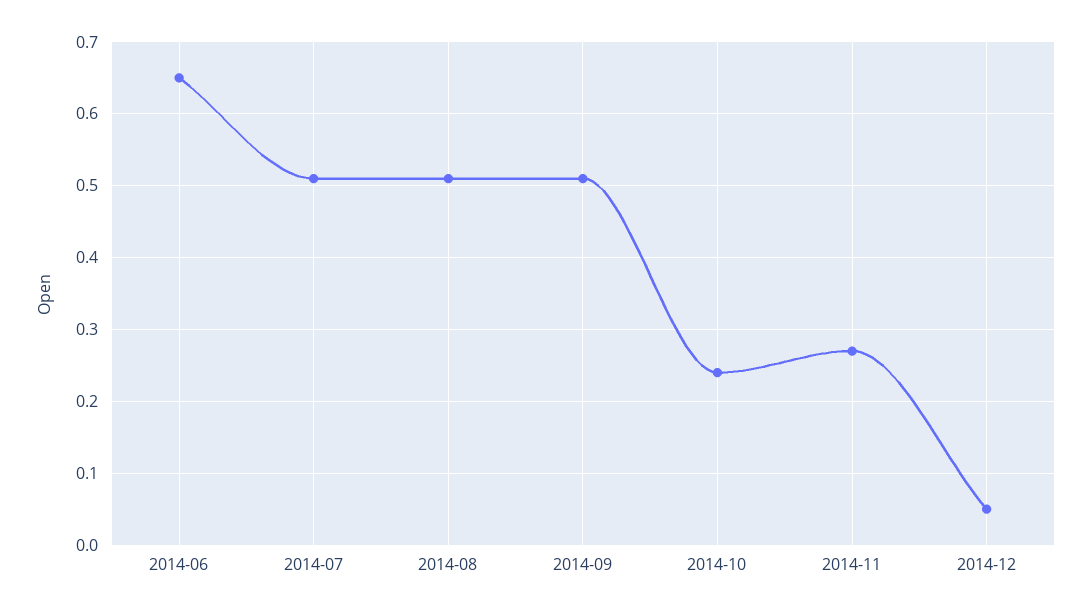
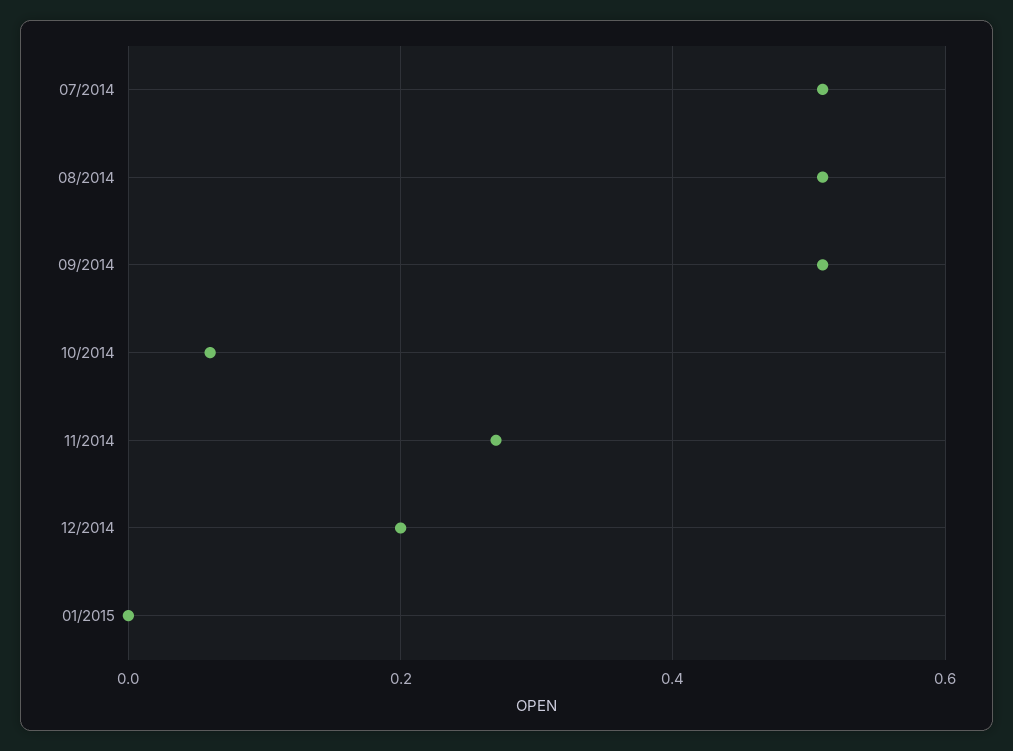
2014-06: 0.65 -> none
2014-10: 0.24 -> 0.05
2014-12: 0.05 -> 0.2
01/2015: none -> 0

